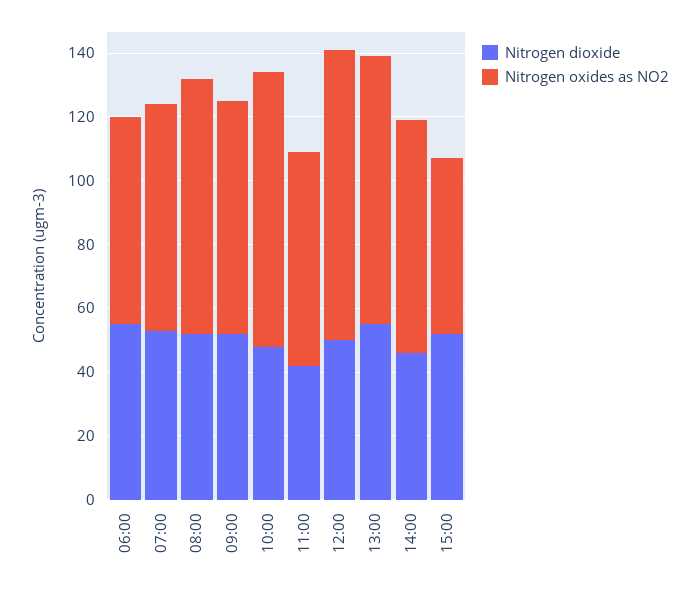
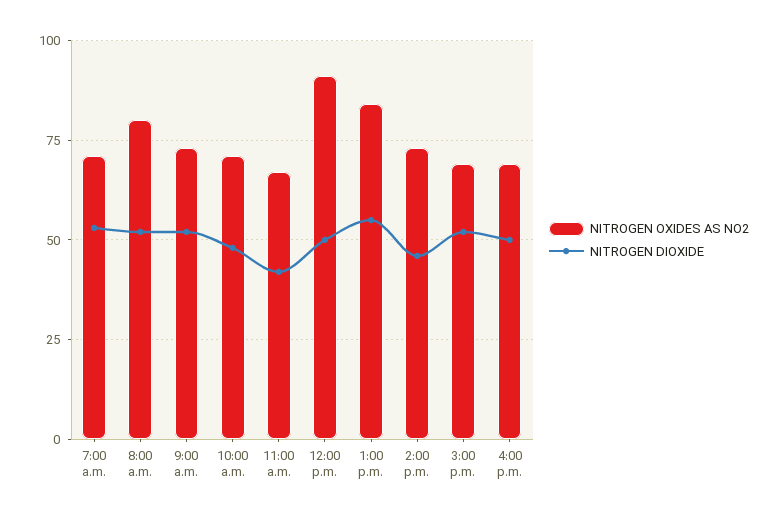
Nitrogen dioxide, 06:00: 55 -> none
Nitrogen oxides as NO2, 06:00: 65 -> none
Nitrogen oxides as NO2, 10:00: 85 -> 70
Nitrogen oxides as NO2, 15:00: 55 -> 70
Nitrogen oxides as NO2, 4:00 p.m.: none -> 70
Nitrogen dioxide, 4:00 p.m.: none -> 50

